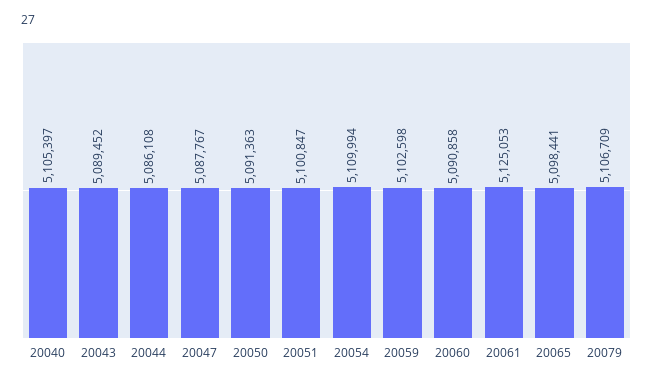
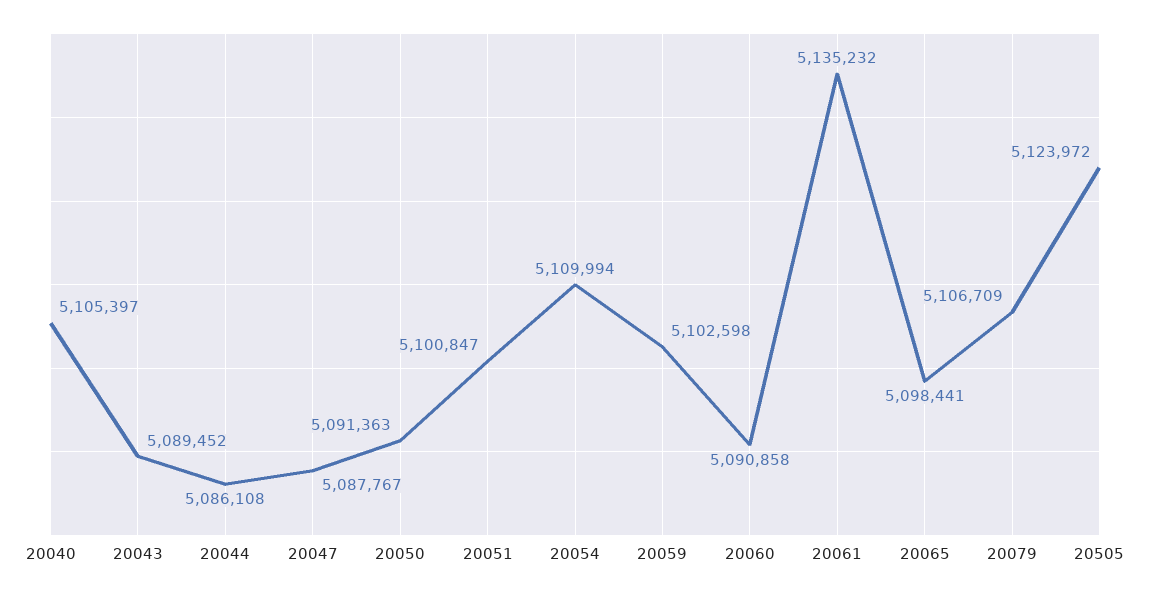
20061: 5125053 -> 5135232
20505: none -> 5123972

